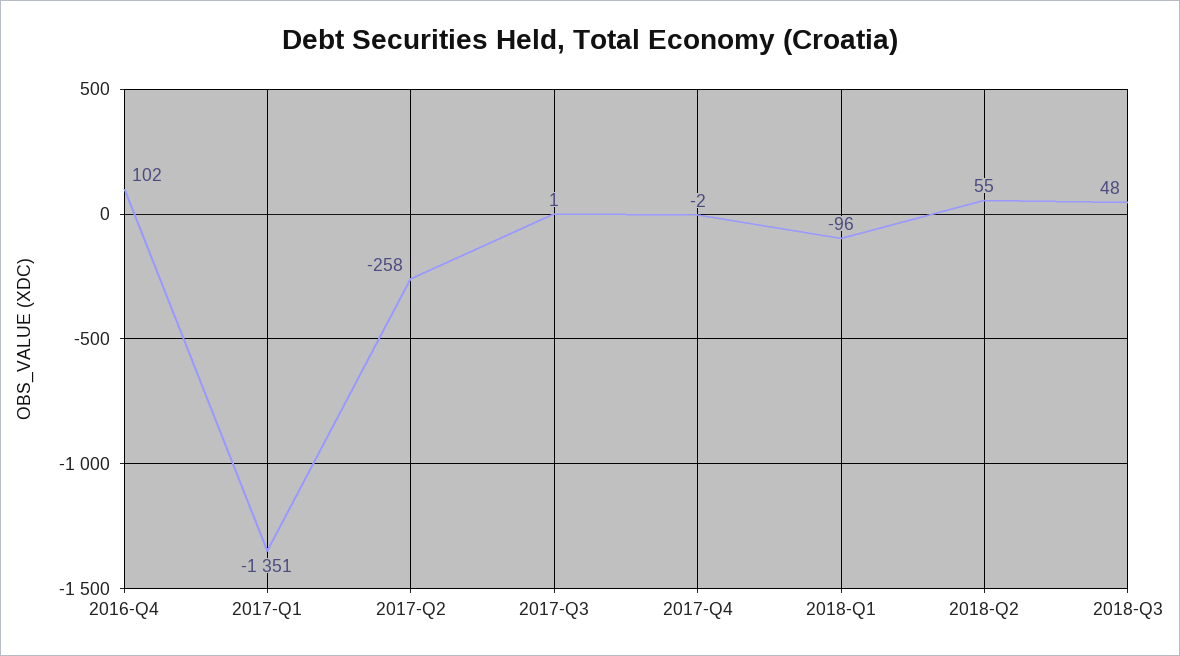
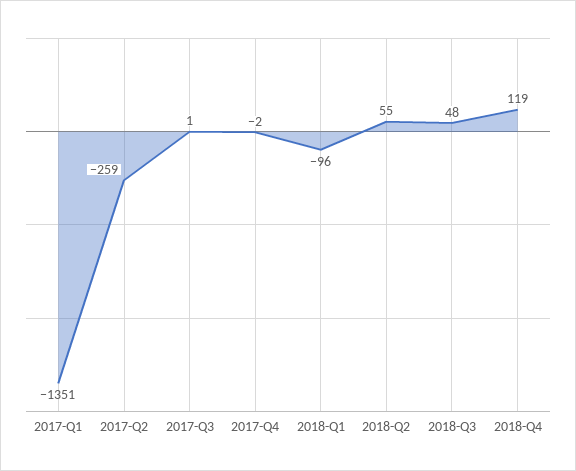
2016-Q4: 102 -> none
2017-Q2: -258 -> -259
2018-Q4: none -> 119

